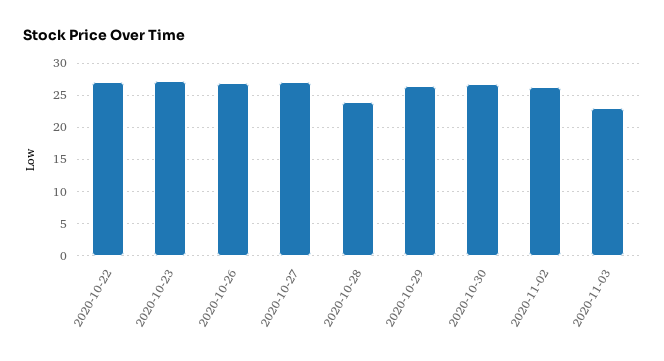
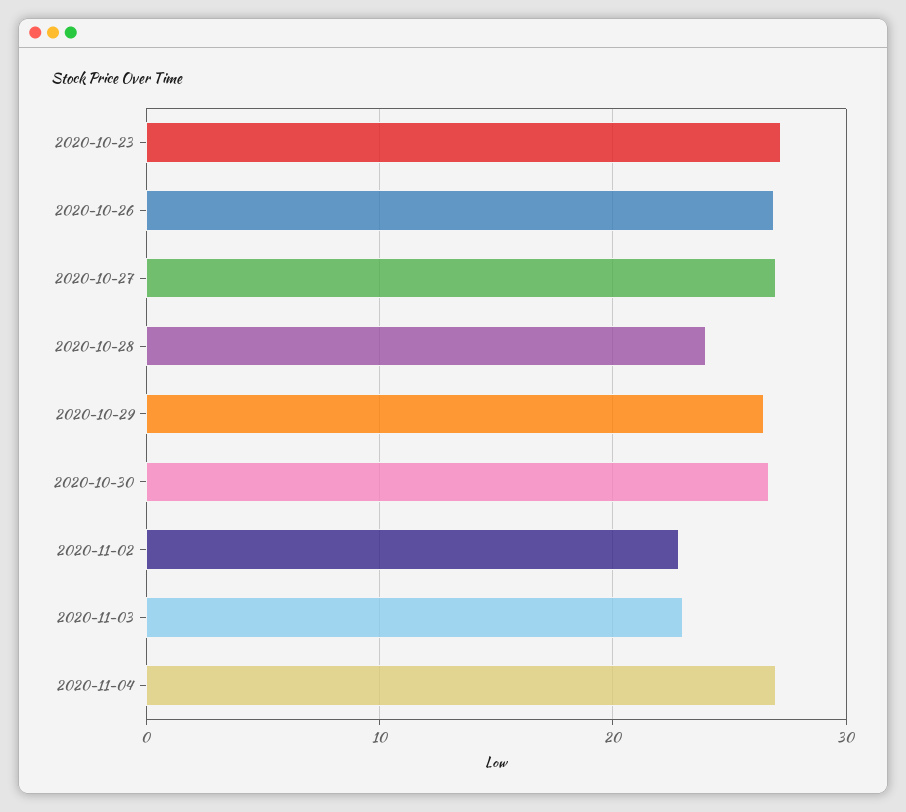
2020-10-22: 27 -> none
2020-11-02: 26 -> 23
2020-11-04: none -> 27

